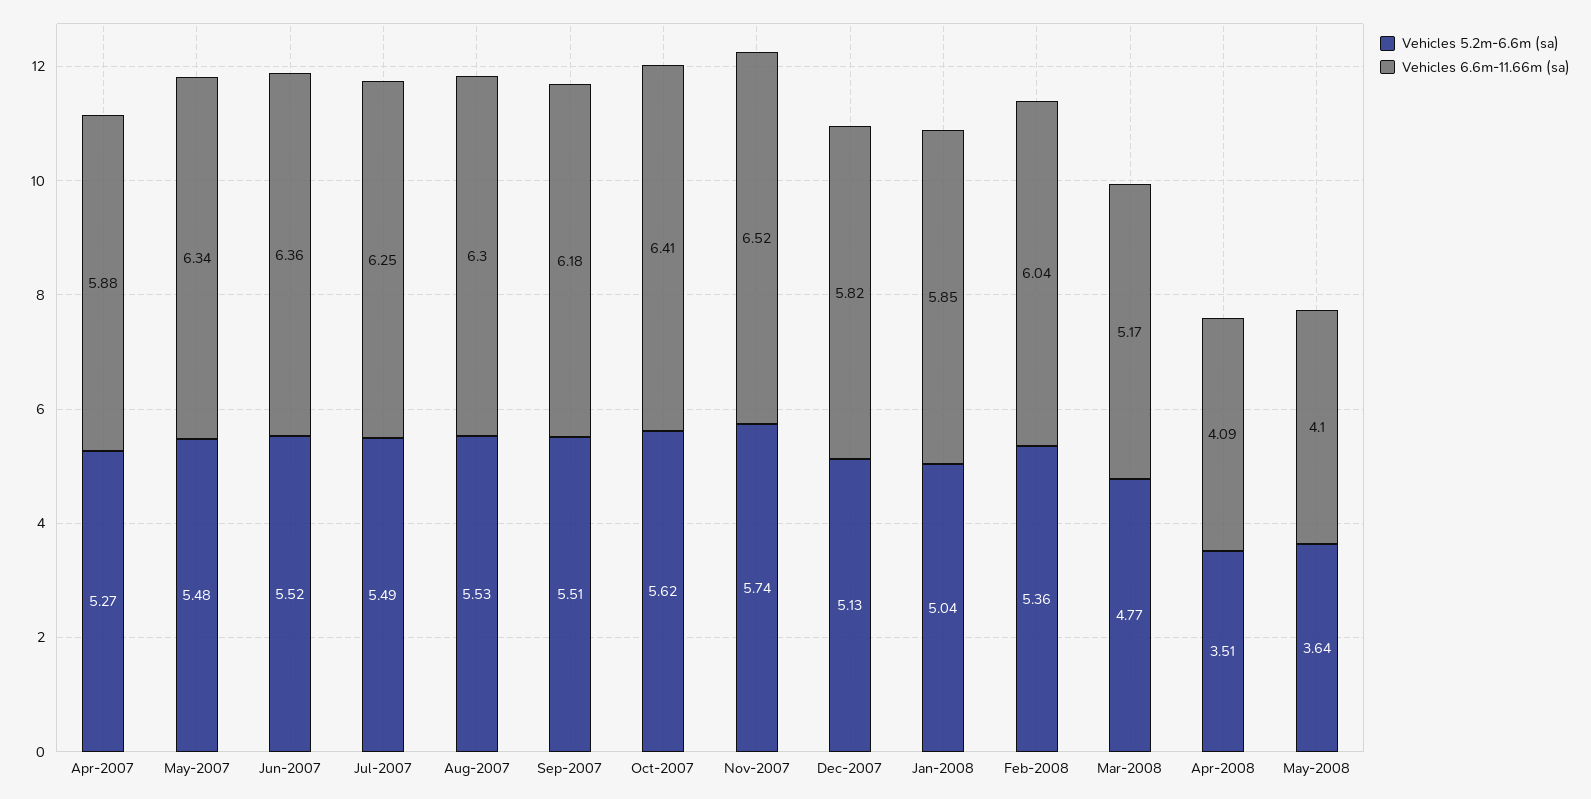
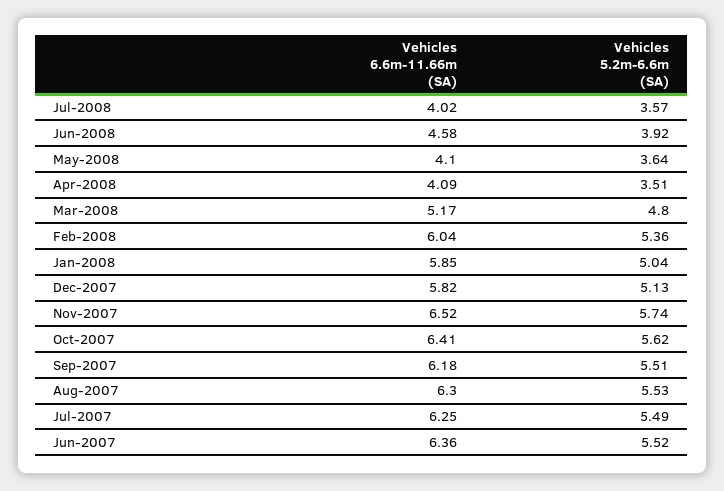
Vehicles 5.2m-6.6m (sa), Apr-2007: 5.27 -> none
Vehicles 6.6m-11.66m (sa), Apr-2007: 5.88 -> none
Vehicles 5.2m-6.6m (sa), May-2007: 5.48 -> none
Vehicles 6.6m-11.66m (sa), May-2007: 6.34 -> none
Vehicles 5.2m-6.6m (sa), Mar-2008: 4.77 -> 4.8
Vehicles 6.6m-11.66m (sa), Jul-2008: none -> 4.02
Vehicles 5.2m-6.6m (sa), Jul-2008: none -> 3.57
Vehicles 6.6m-11.66m (sa), Jun-2008: none -> 4.58
Vehicles 5.2m-6.6m (sa), Jun-2008: none -> 3.92

